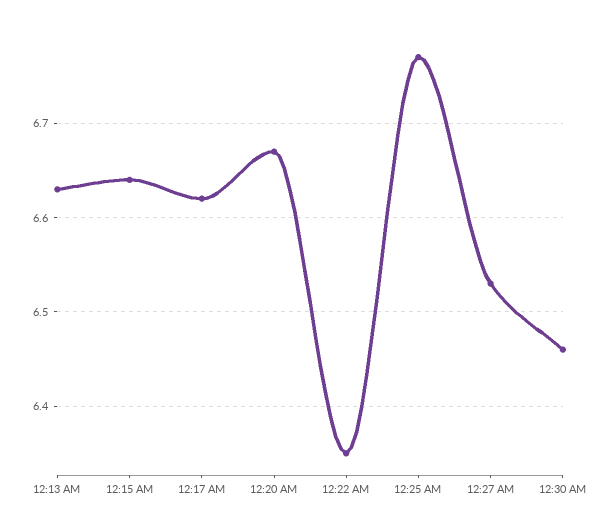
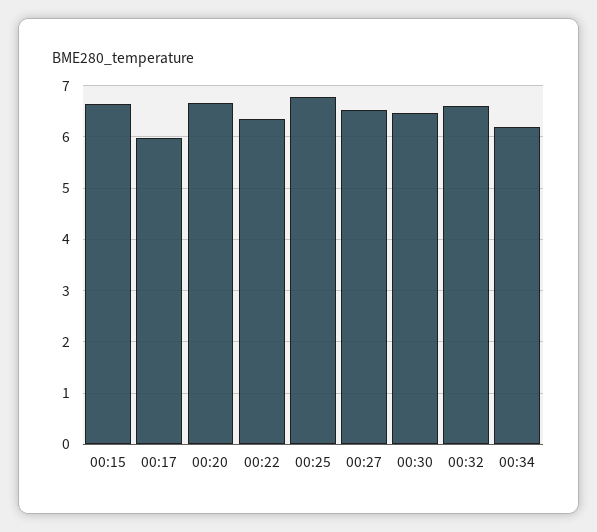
12:13 AM: 6.63 -> none
12:17 AM: 6.62 -> 6
00:32: none -> 6.6
00:34: none -> 6.2

